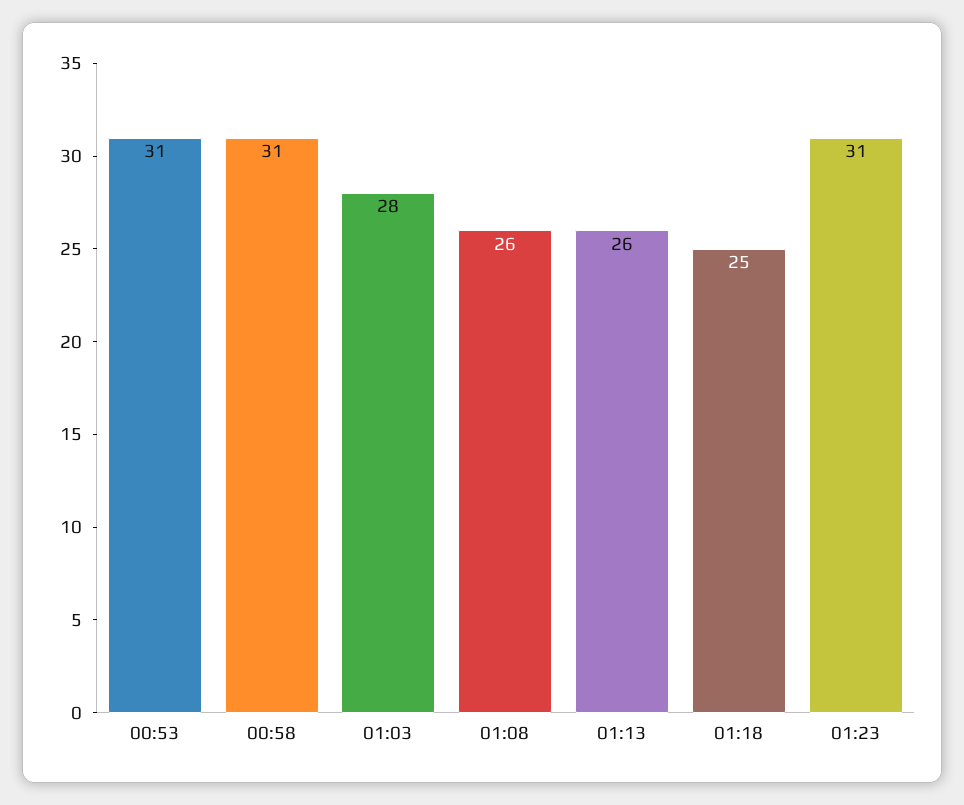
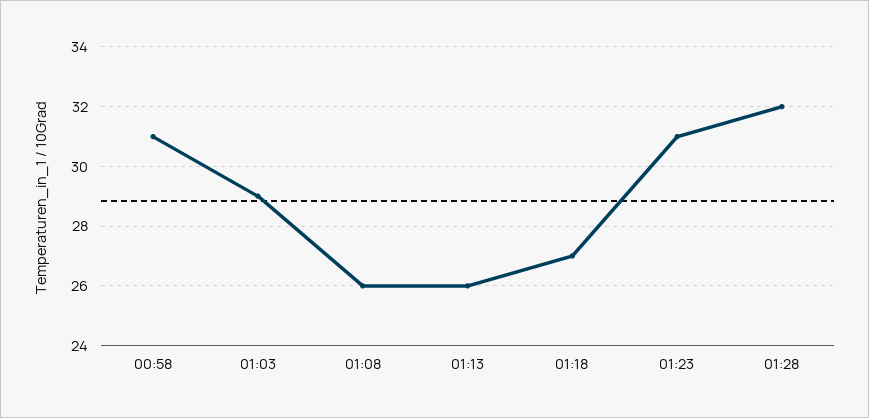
00:53: 31 -> none
01:03: 28 -> 29
01:18: 25 -> 27
01:28: none -> 32

